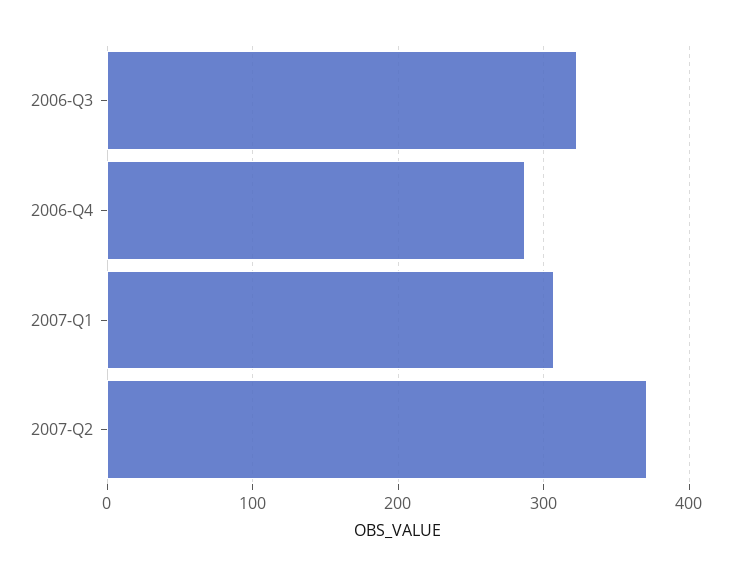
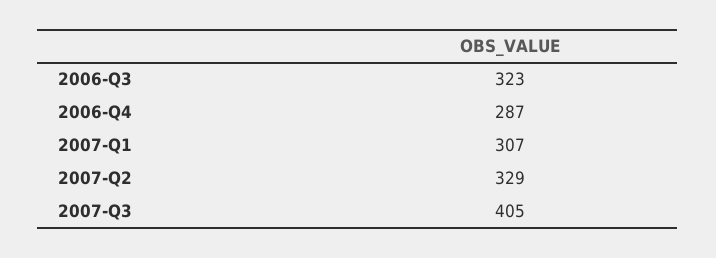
2007-Q2: 370 -> 329
2007-Q3: none -> 405

